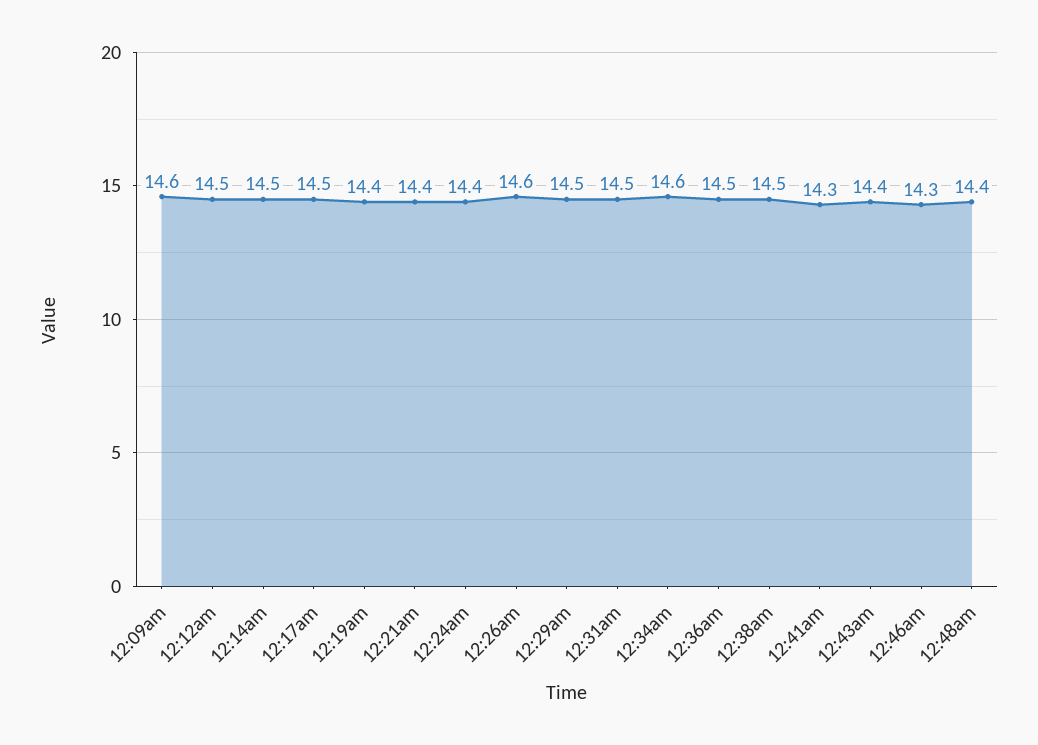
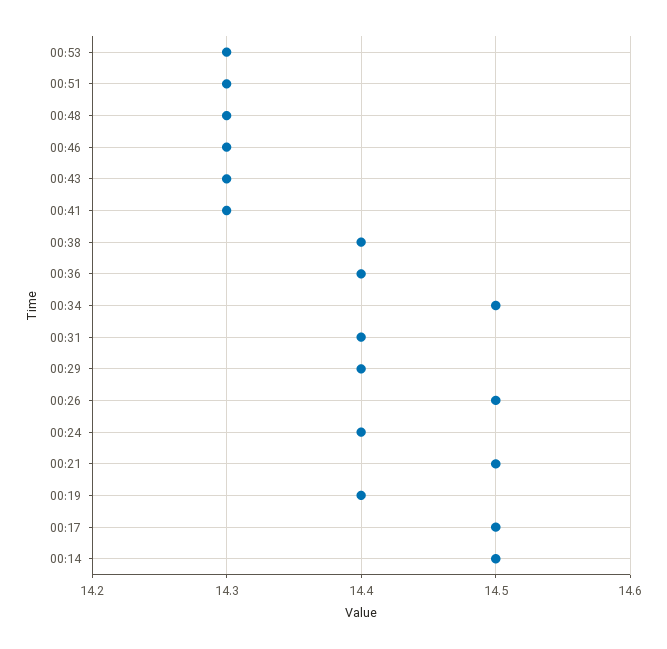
12:09am: 14.6 -> none
12:12am: 14.5 -> none
12:21am: 14.4 -> 14.5
12:26am: 14.6 -> 14.5
12:29am: 14.5 -> 14.4
12:31am: 14.5 -> 14.4
12:34am: 14.6 -> 14.5
12:36am: 14.5 -> 14.4
12:38am: 14.5 -> 14.4
12:43am: 14.4 -> 14.3
12:48am: 14.4 -> 14.3
00:53: none -> 14.3
00:51: none -> 14.3

